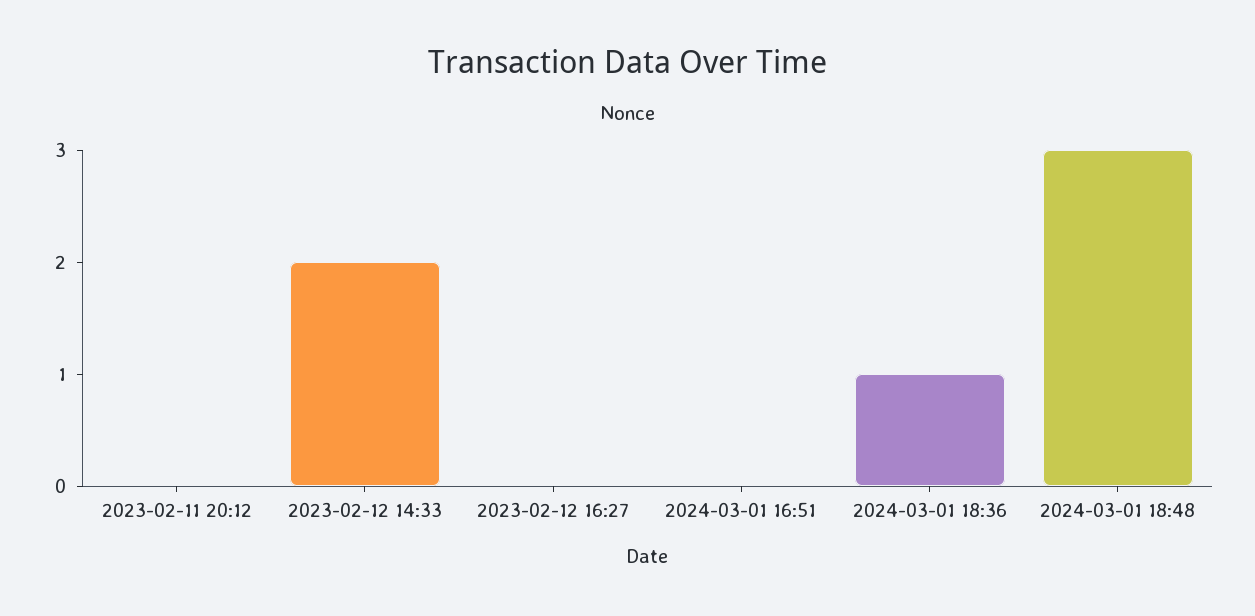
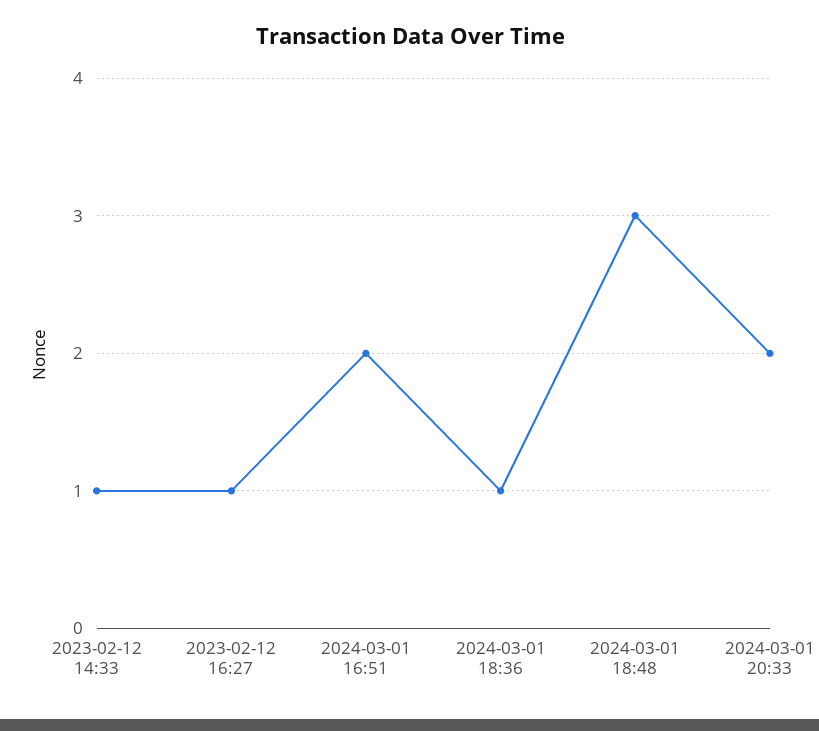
2023-02-11 20:12: 0 -> none
2023-02-12 14:33: 2 -> 1
2023-02-12 16:27: 0 -> 1
2024-03-01 16:51: 0 -> 2
2024-03-01 20:33: none -> 2

